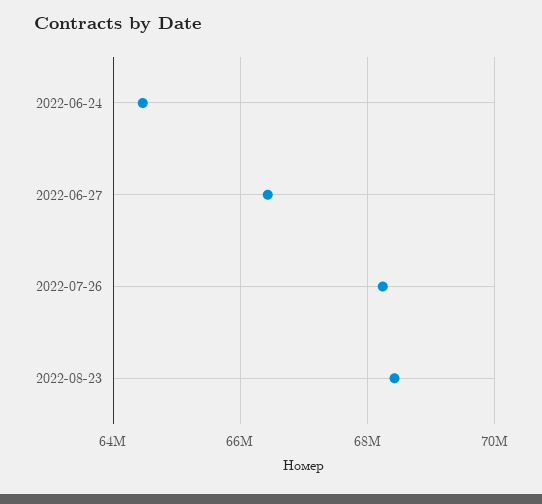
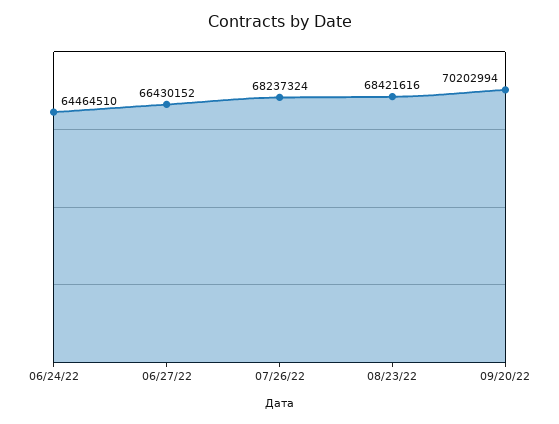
09/20/22: none -> 70202994

